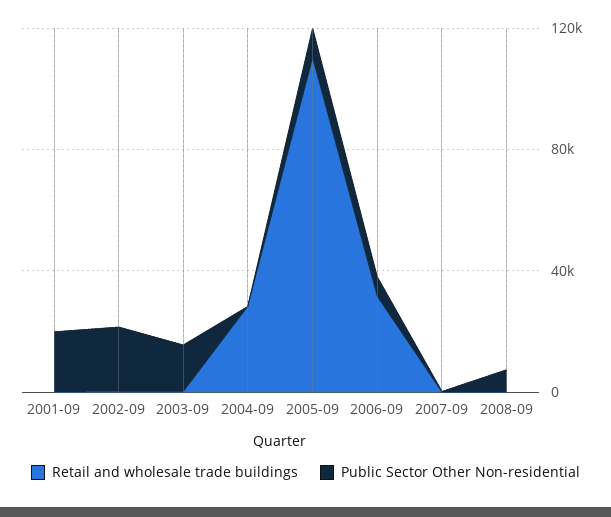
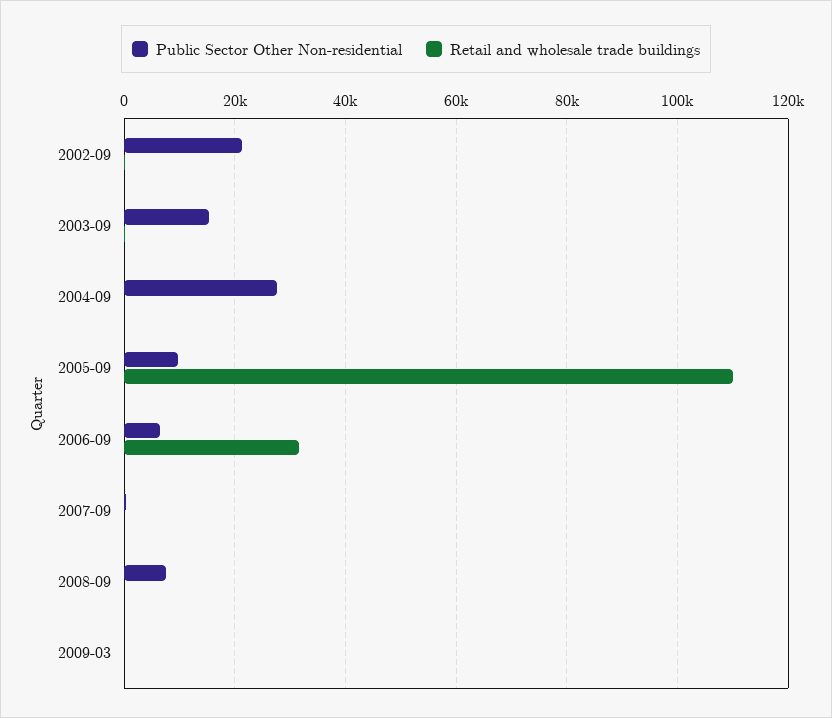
Retail and wholesale trade buildings, 2001-09: 0 -> none
Public Sector Other Non-residential, 2001-09: 20000 -> none
Retail and wholesale trade buildings, 2004-09: 30000 -> 0
Public Sector Other Non-residential, 2004-09: 0 -> 28000
Public Sector Other Non-residential, 2009-03: none -> 0
Retail and wholesale trade buildings, 2009-03: none -> 0

